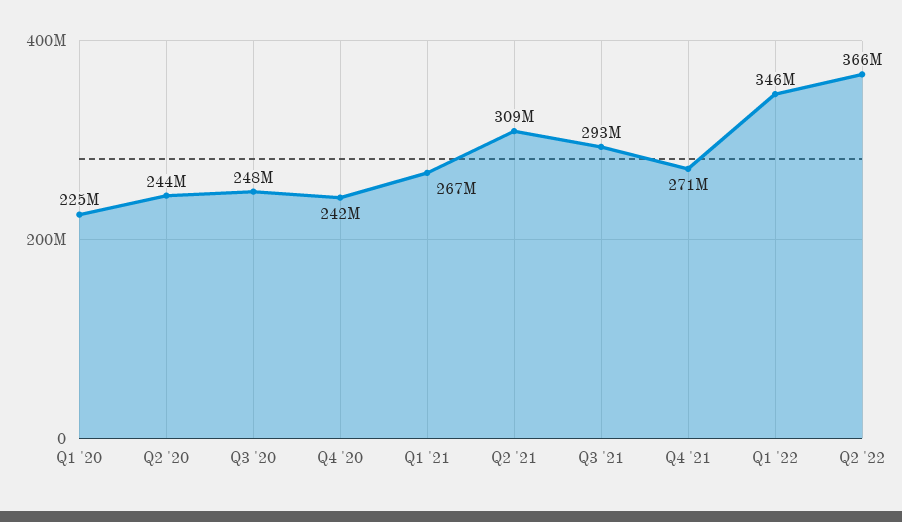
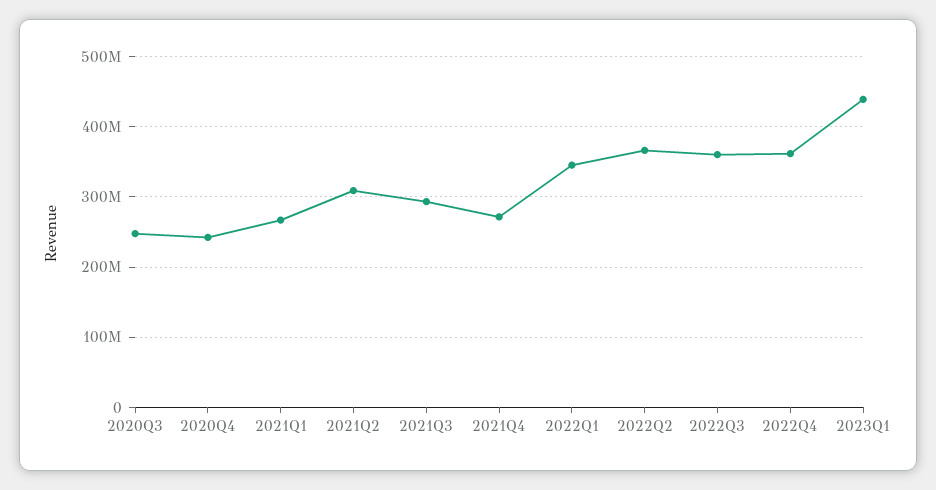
Q1 '20: 225000000 -> none
Q2 '20: 244000000 -> none
2022Q3: none -> 360000000
2022Q4: none -> 360000000
2023Q1: none -> 440000000

